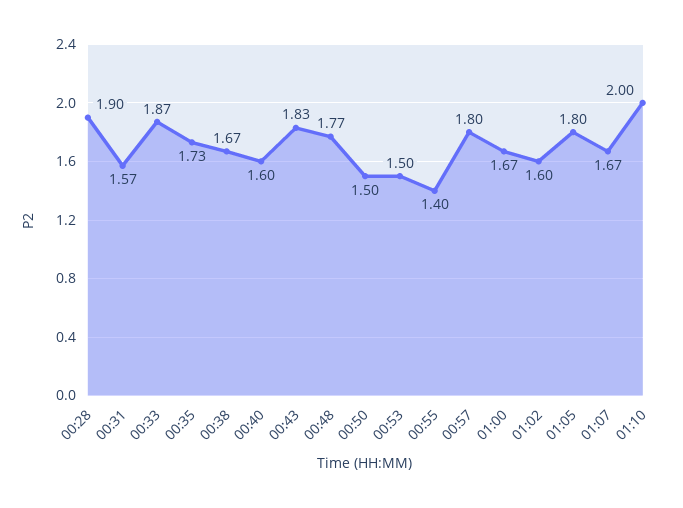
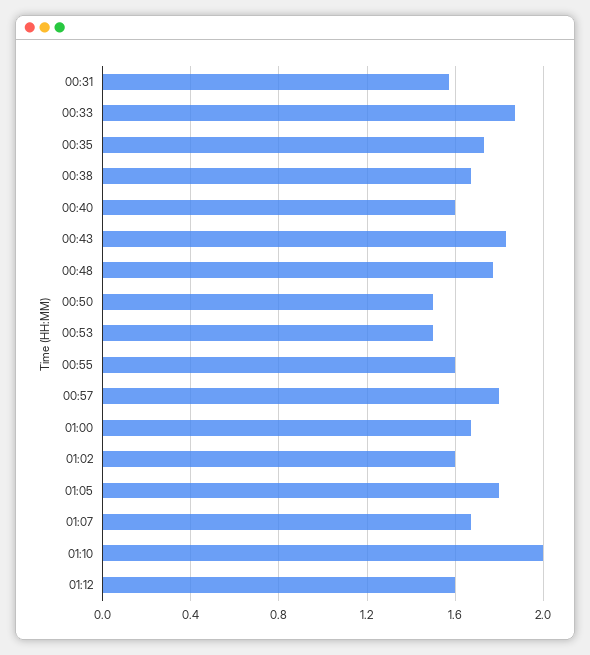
00:28: 1.9 -> none
00:55: 1.4 -> 1.6
01:12: none -> 1.6

